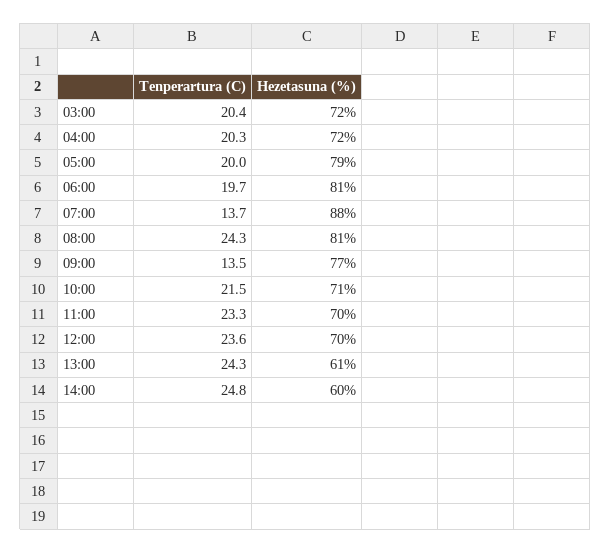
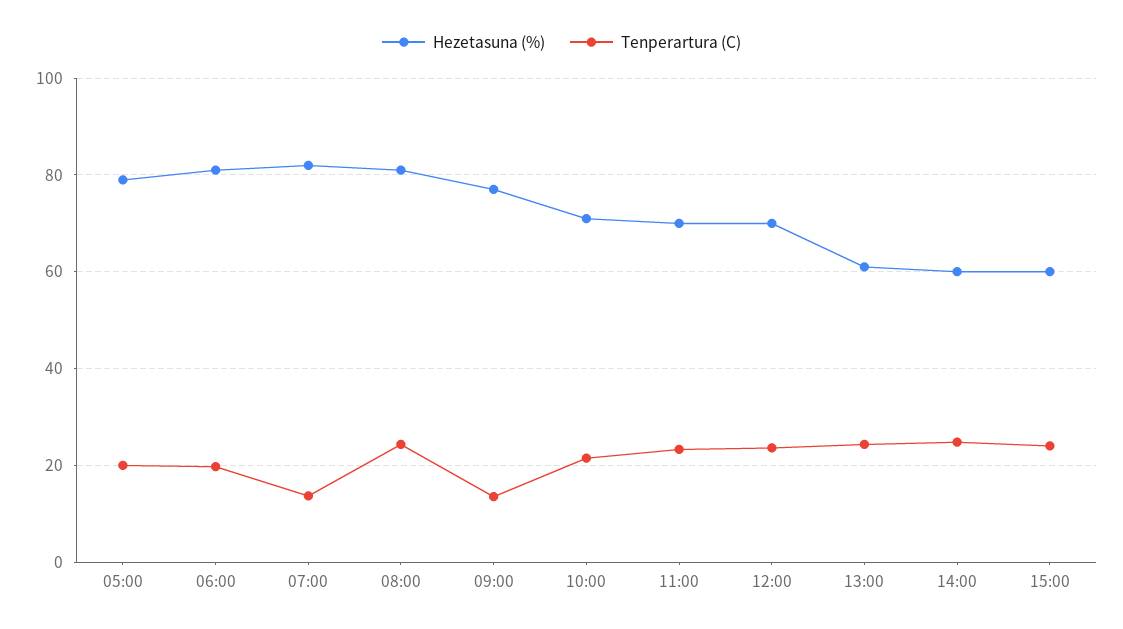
Tenperartura (C), 03:00: 20.4 -> none
Hezetasuna (%), 03:00: 72 -> none
Tenperartura (C), 04:00: 20.3 -> none
Hezetasuna (%), 04:00: 72 -> none
Hezetasuna (%), 07:00: 88 -> 82
Hezetasuna (%), 15:00: none -> 60
Tenperartura (C), 15:00: none -> 24

